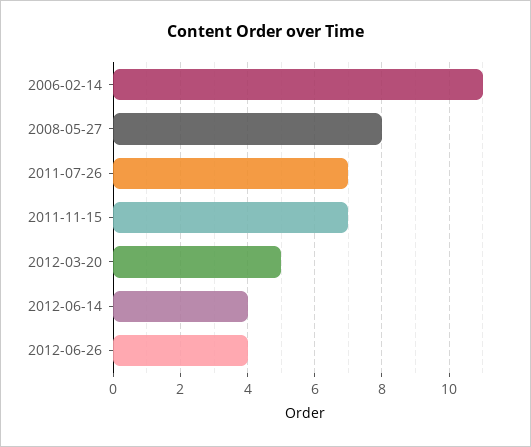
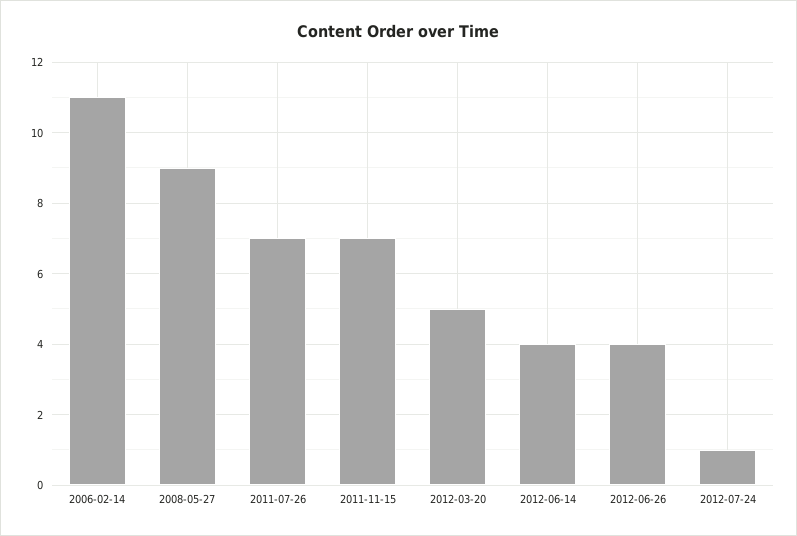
2008-05-27: 8 -> 9
2012-07-24: none -> 1

